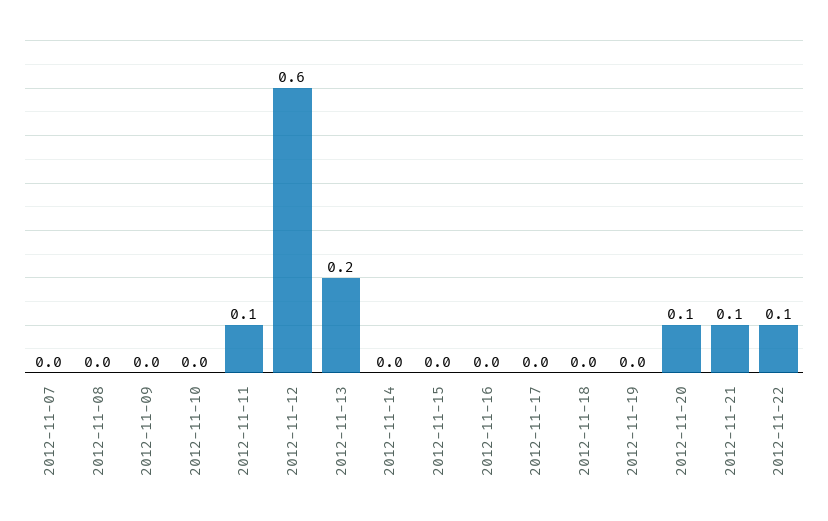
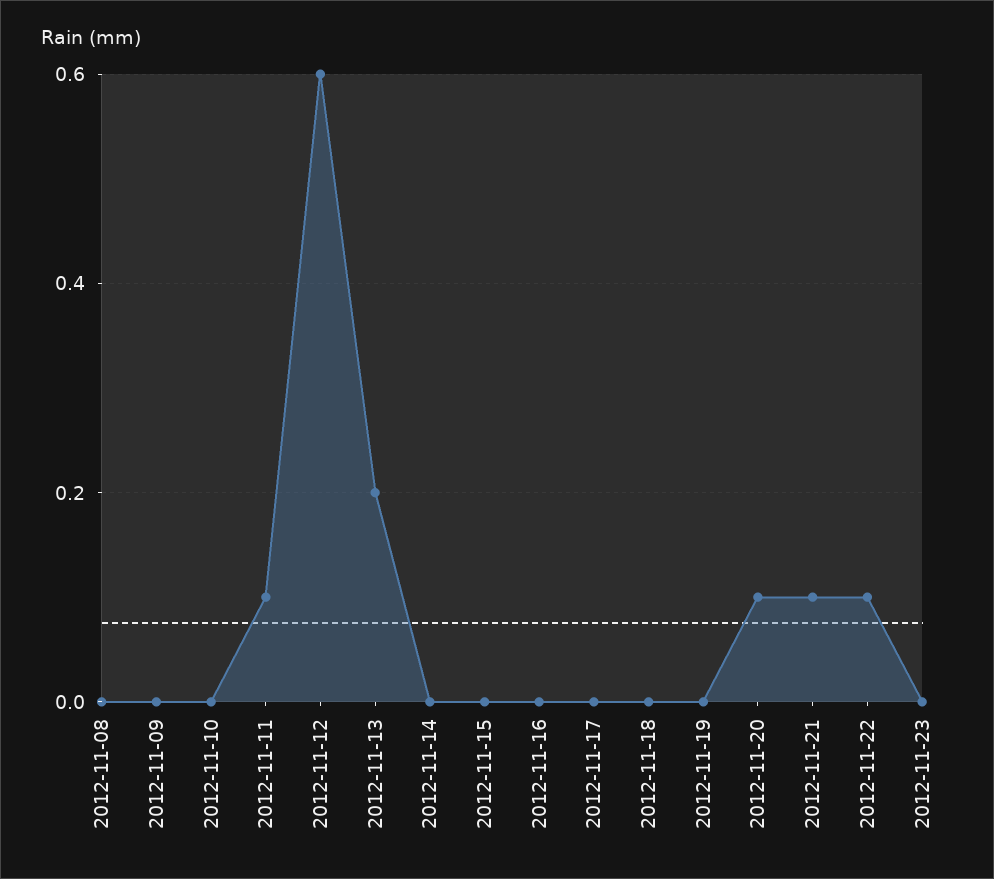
2012-11-07: 0 -> none
2012-11-23: none -> 0

